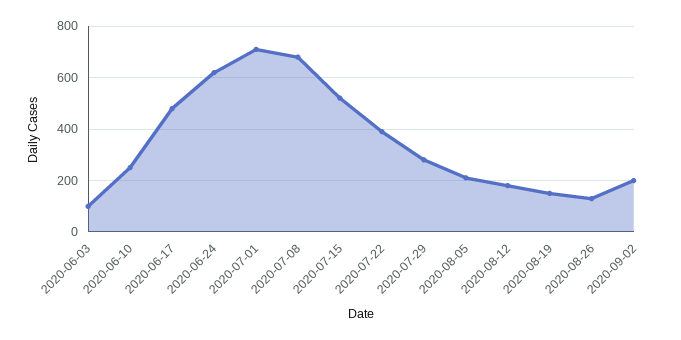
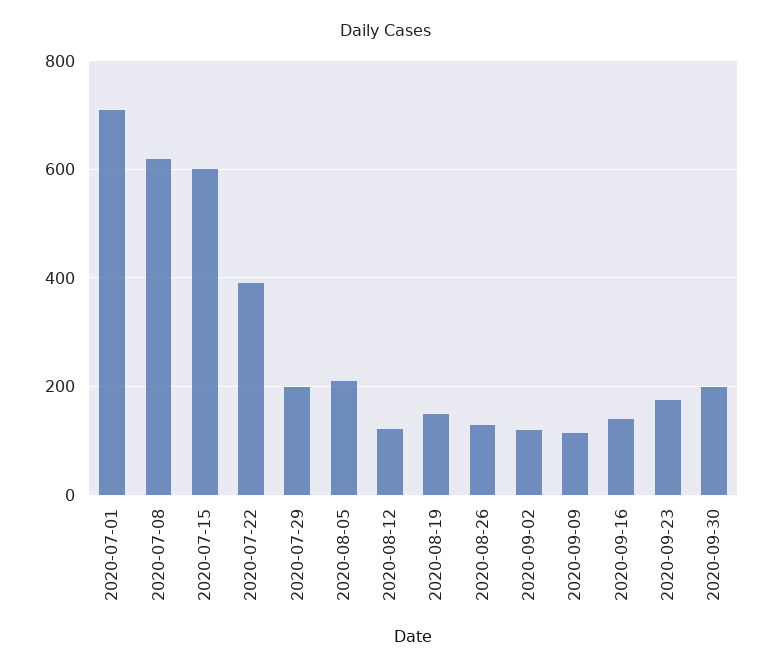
2020-06-03: 100 -> none
2020-06-10: 250 -> none
2020-06-17: 475 -> none
2020-06-24: 625 -> none
2020-07-08: 675 -> 620
2020-07-15: 525 -> 600
2020-07-29: 275 -> 200
2020-08-12: 175 -> 120
2020-09-02: 200 -> 120
2020-09-09: none -> 120
2020-09-16: none -> 140
2020-09-23: none -> 180
2020-09-30: none -> 200

